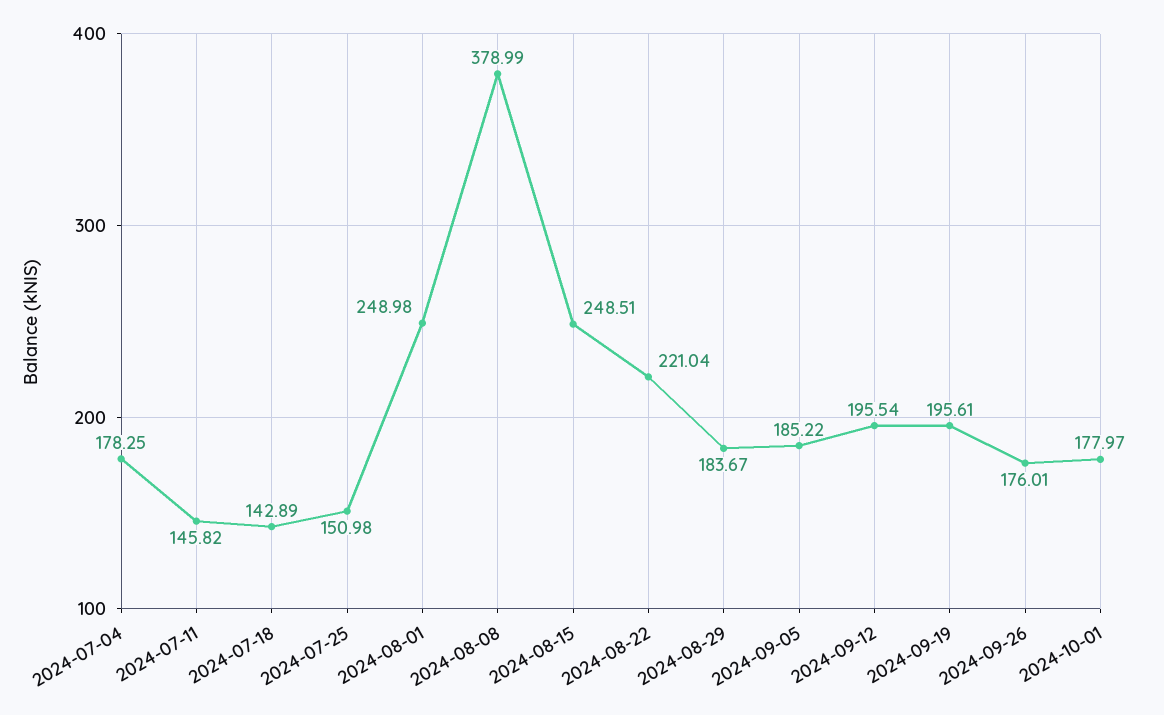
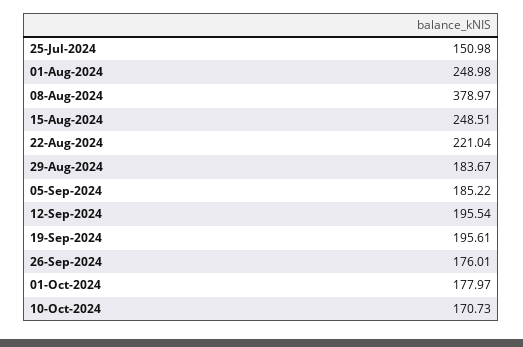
2024-07-04: 178.25 -> none
2024-07-11: 145.82 -> none
2024-07-18: 142.89 -> none
2024-08-08: 378.99 -> 378.97
10-Oct-2024: none -> 170.73

